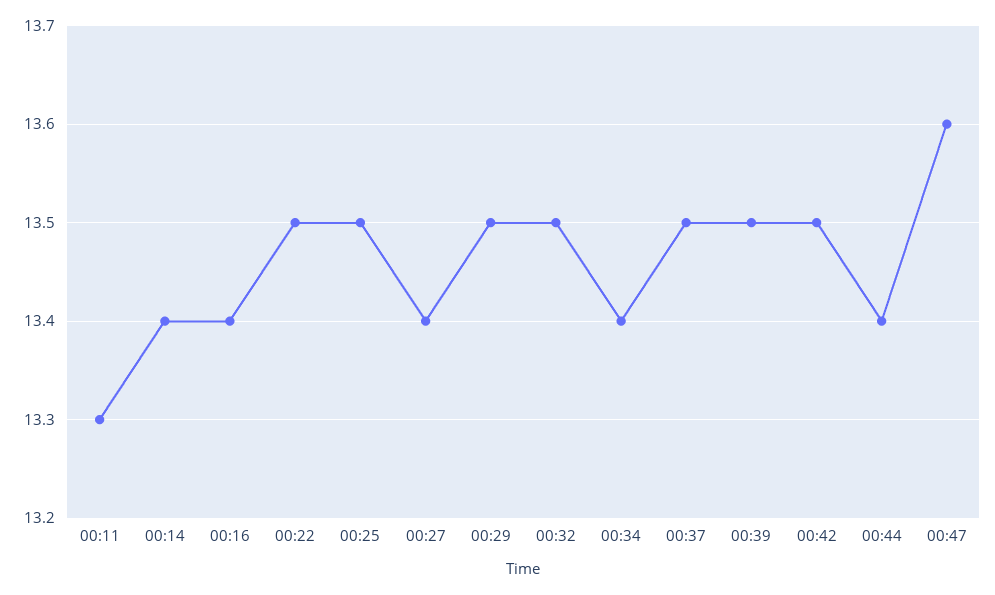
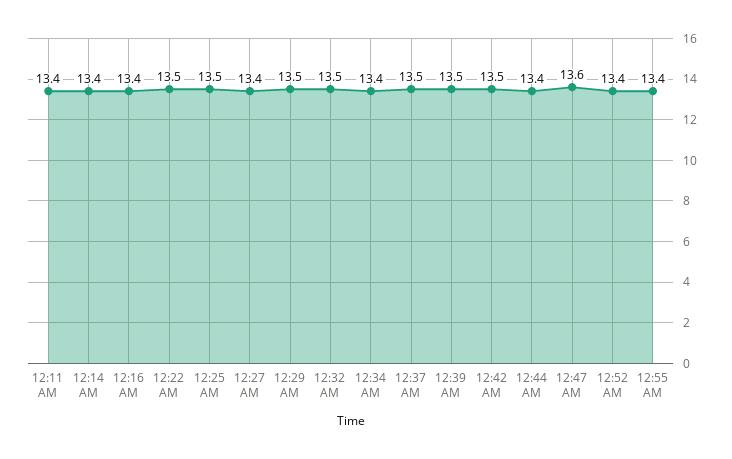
00:11: 13.3 -> 13.4
12:52 AM: none -> 13.4
12:55 AM: none -> 13.4

